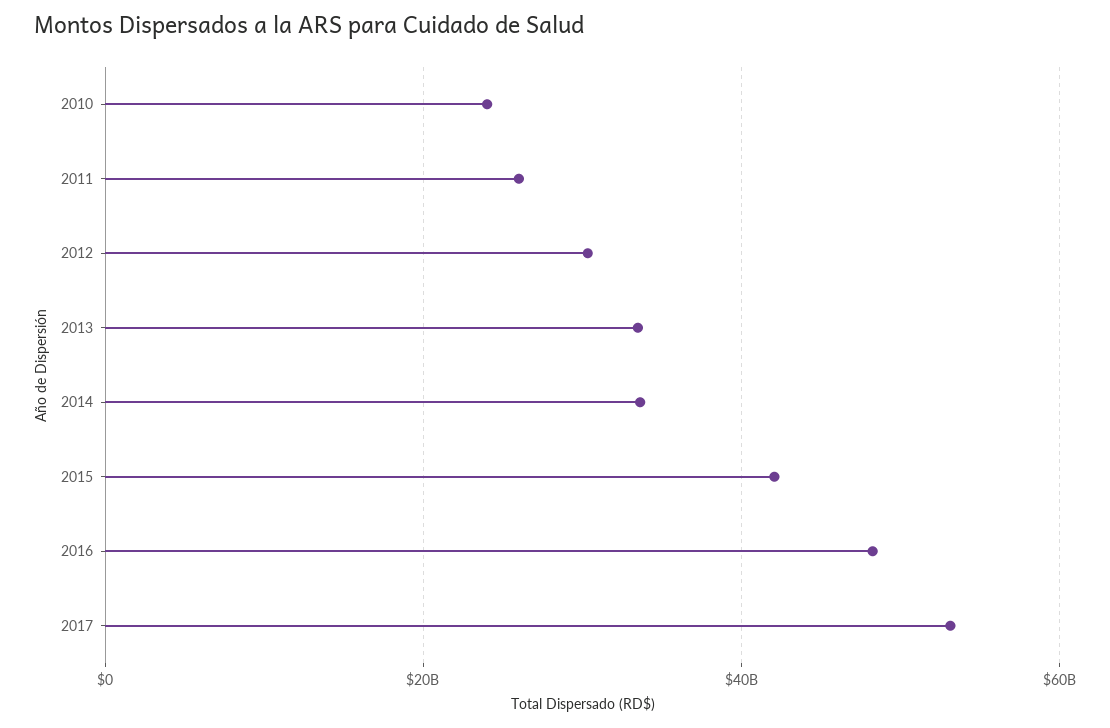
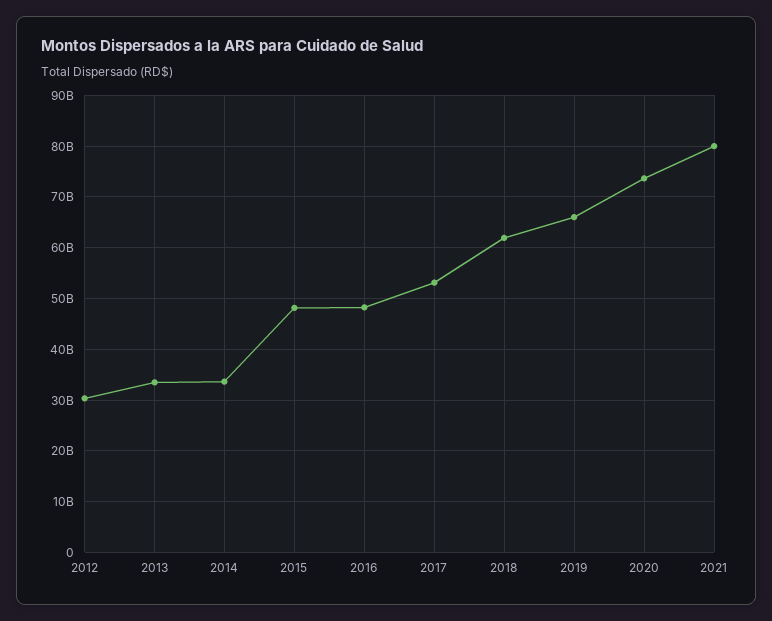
2010: 24000000000 -> none
2011: 26000000000 -> none
2015: 42000000000 -> 48000000000
2018: none -> 62000000000
2019: none -> 66000000000
2020: none -> 74000000000
2021: none -> 80000000000

